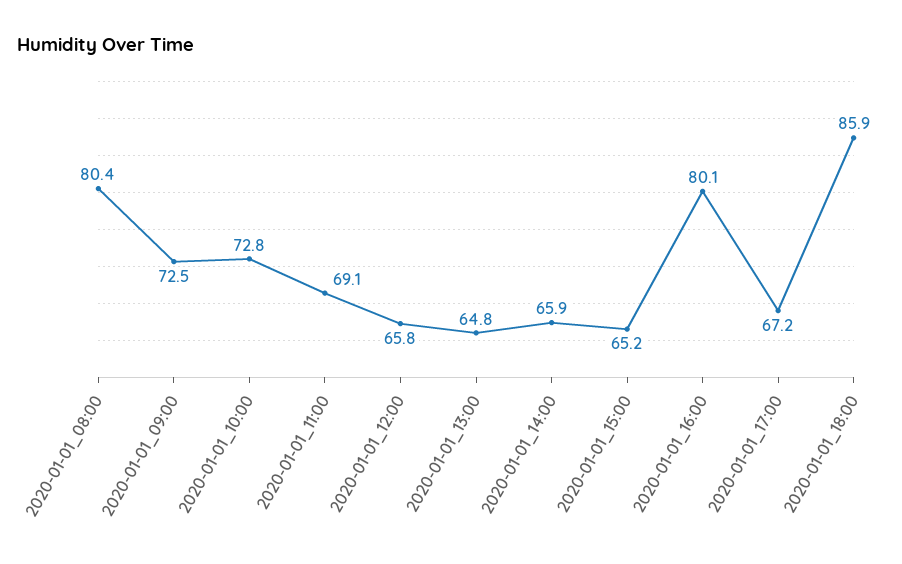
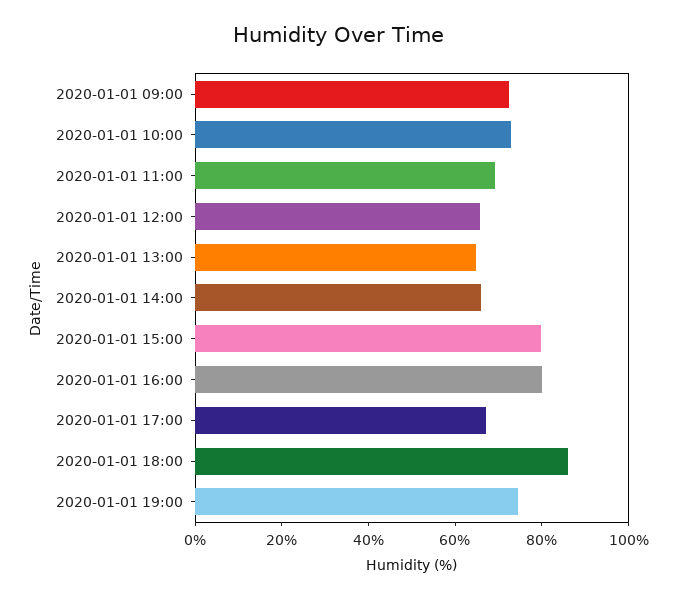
2020-01-01_08:00: 80.4 -> none
2020-01-01_15:00: 65.2 -> 80
2020-01-01 19:00: none -> 75

